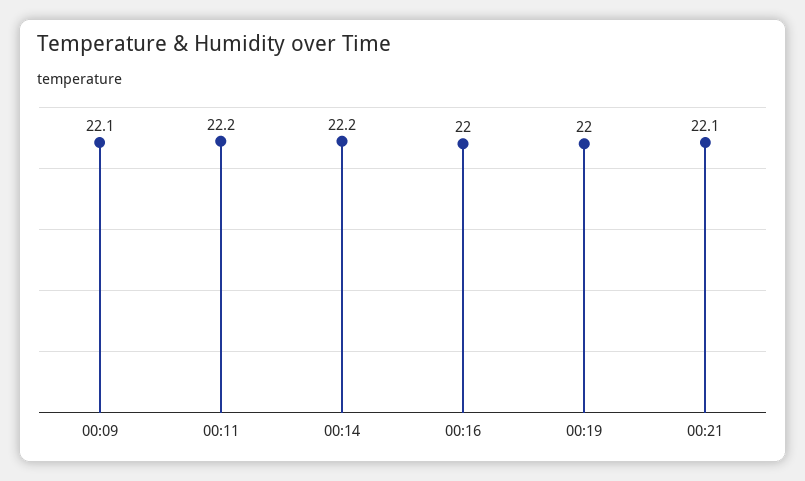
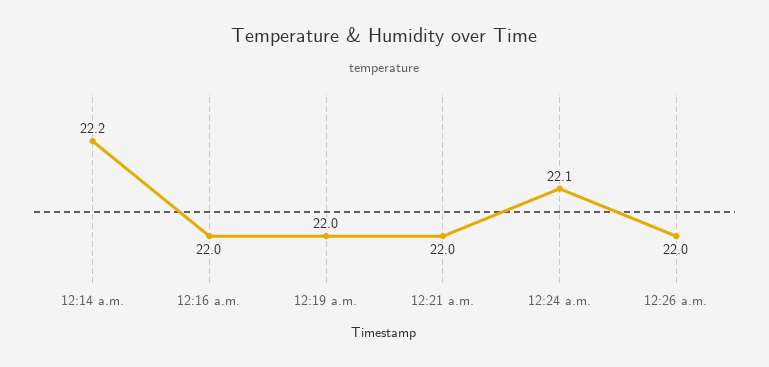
00:09: 22.1 -> none
00:11: 22.2 -> none
00:21: 22.1 -> 22
12:24 a.m.: none -> 22.1
12:26 a.m.: none -> 22

